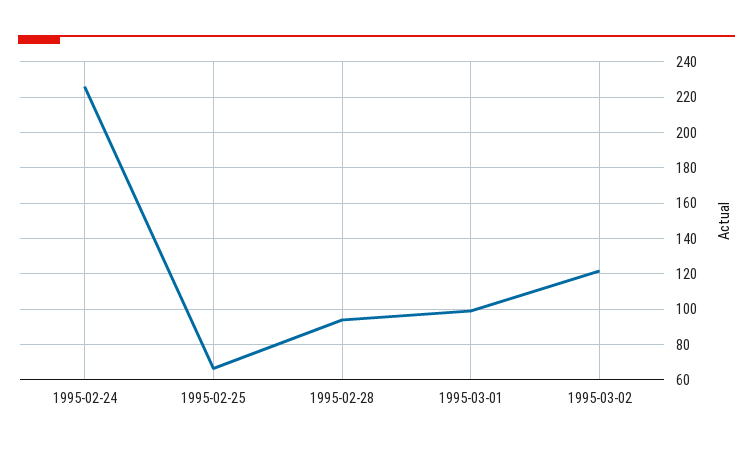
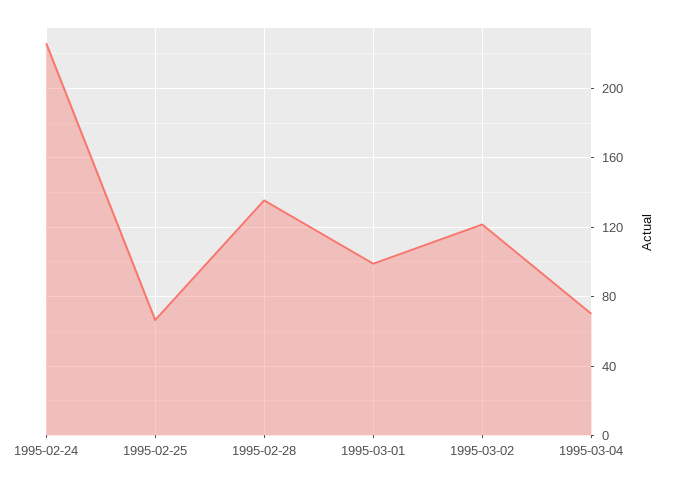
1995-02-28: 95 -> 135
1995-03-04: none -> 70

